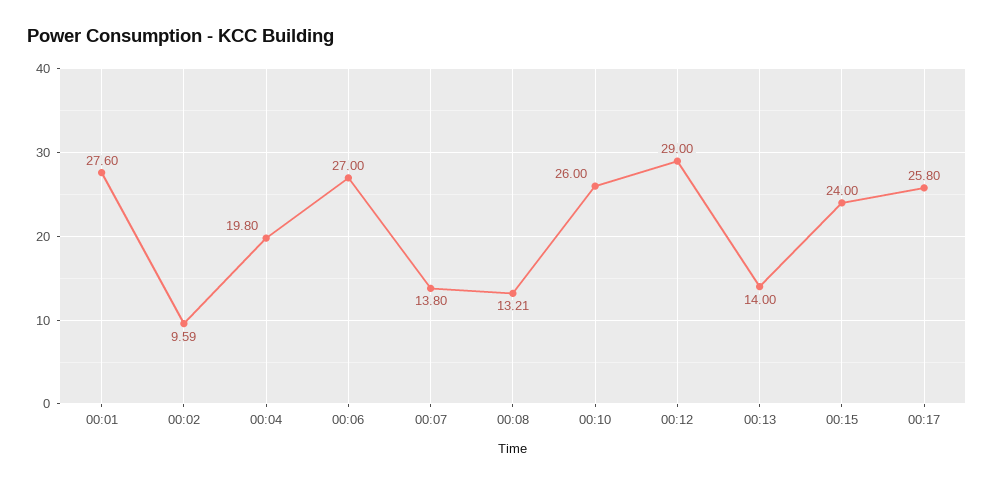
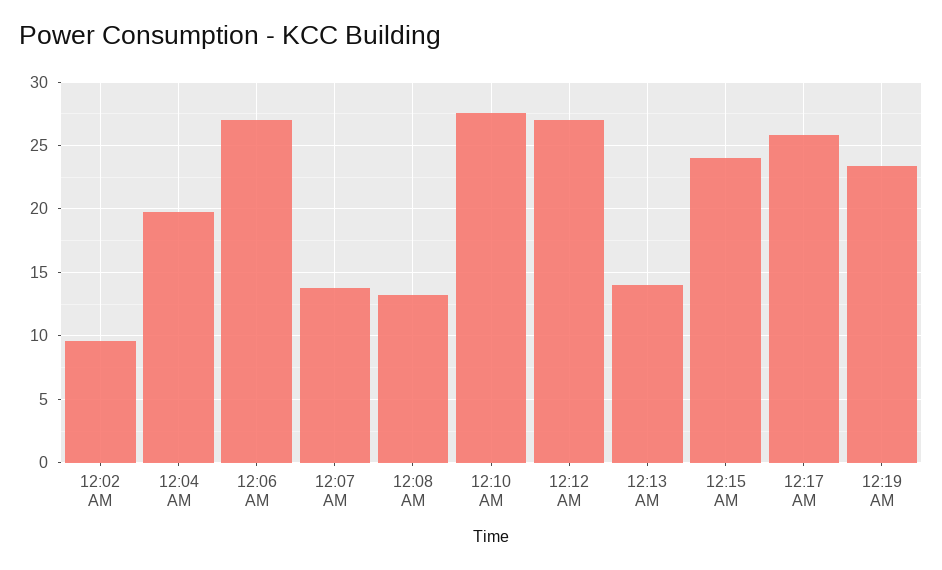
00:01: 27.6 -> none
00:10: 26 -> 27.5
00:12: 29 -> 27
12:19 AM: none -> 23.5

